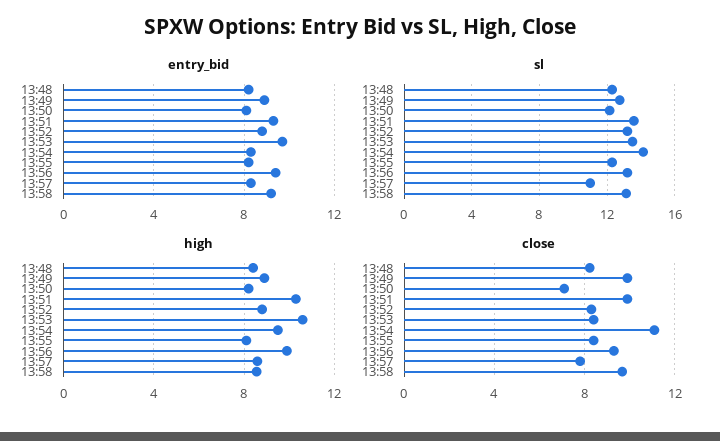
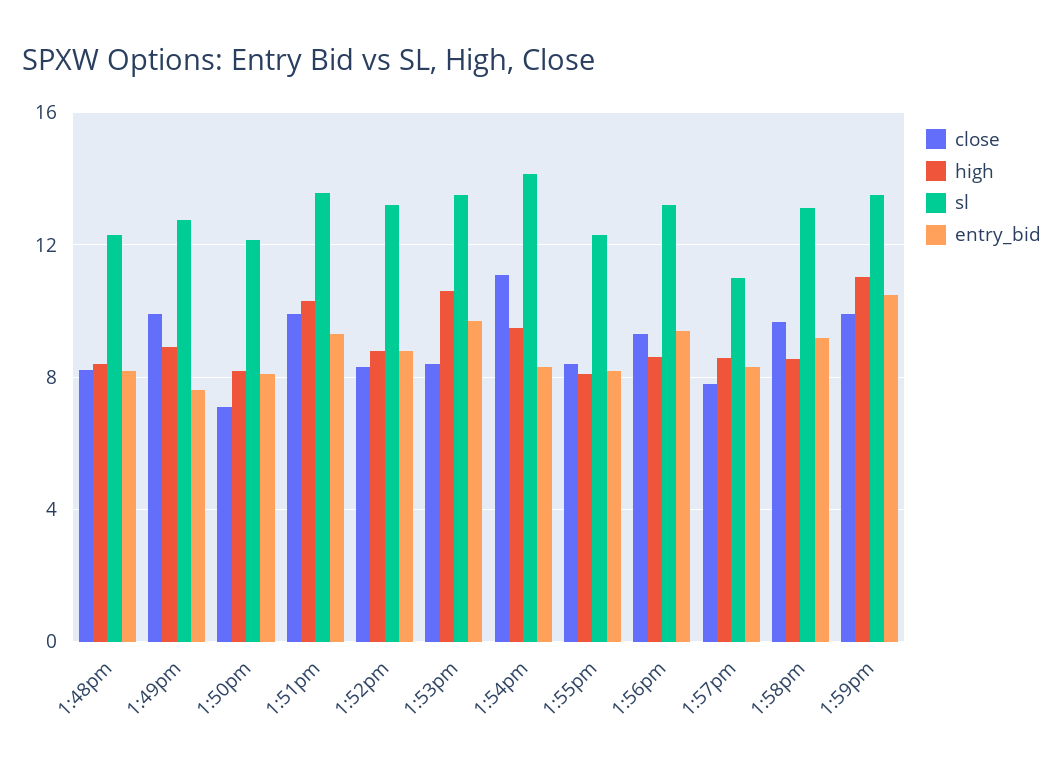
entry_bid, 13:49: 9 -> 7.5
high, 13:56: 10 -> 8.5
close, 1:59pm: none -> 10
high, 1:59pm: none -> 11
sl, 1:59pm: none -> 13.5
entry_bid, 1:59pm: none -> 10.5

